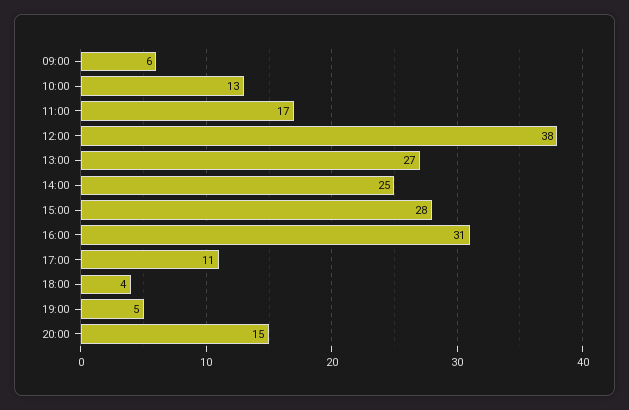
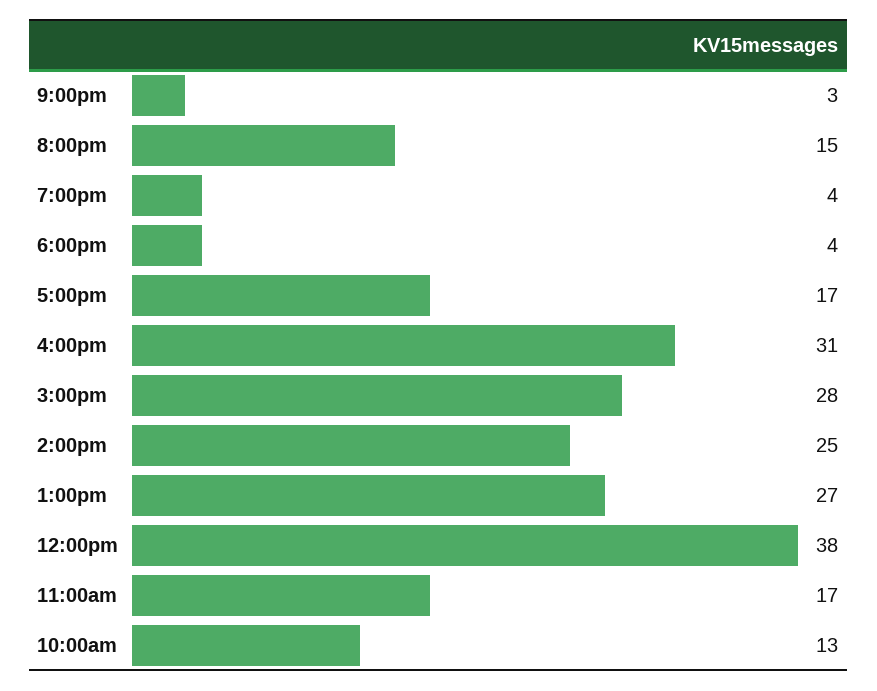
09:00: 6 -> none
17:00: 11 -> 17
19:00: 5 -> 4
9:00pm: none -> 3

